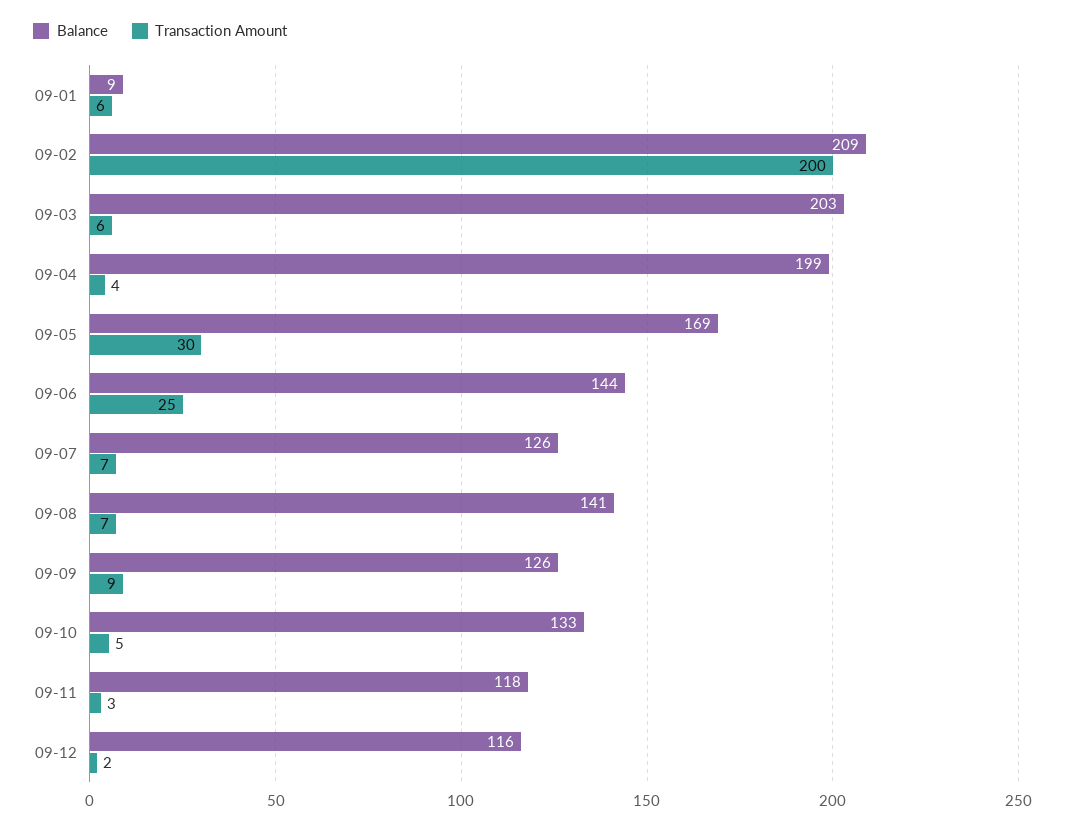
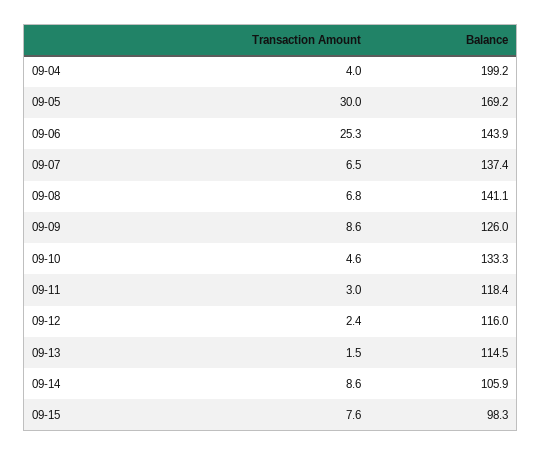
Balance, 09-01: 9 -> none
Transaction Amount, 09-01: 6 -> none
Balance, 09-02: 209 -> none
Transaction Amount, 09-02: 200 -> none
Balance, 09-03: 203 -> none
Transaction Amount, 09-03: 6 -> none
Balance, 09-07: 126 -> 137.4
Transaction Amount, 09-13: none -> 1.5
Balance, 09-13: none -> 114.5
Transaction Amount, 09-14: none -> 8.6
Balance, 09-14: none -> 105.9
Transaction Amount, 09-15: none -> 7.6
Balance, 09-15: none -> 98.3

